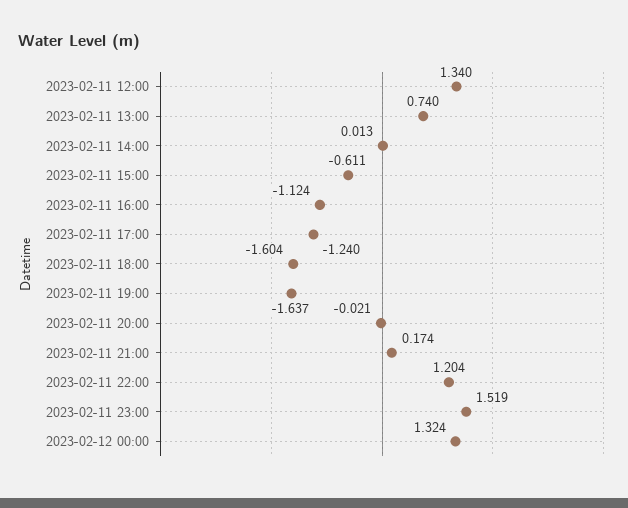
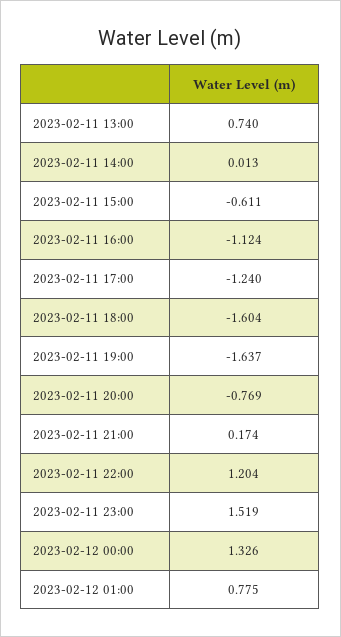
2023-02-11 12:00: 1.34 -> none
2023-02-11 20:00: -0.021 -> -0.769
2023-02-12 00:00: 1.324 -> 1.326
2023-02-12 01:00: none -> 0.775

